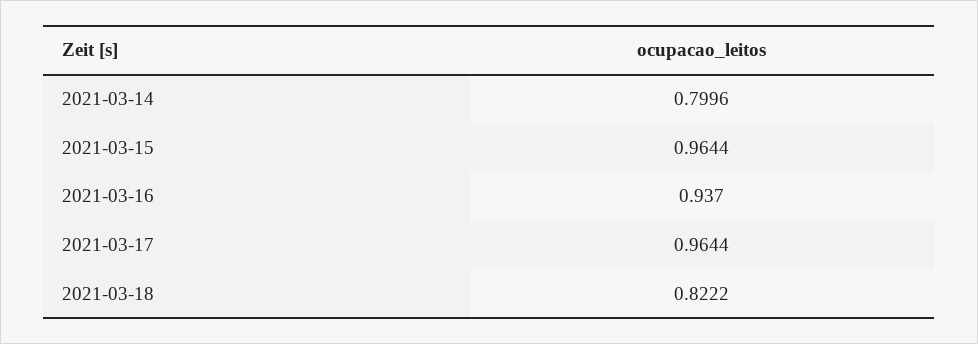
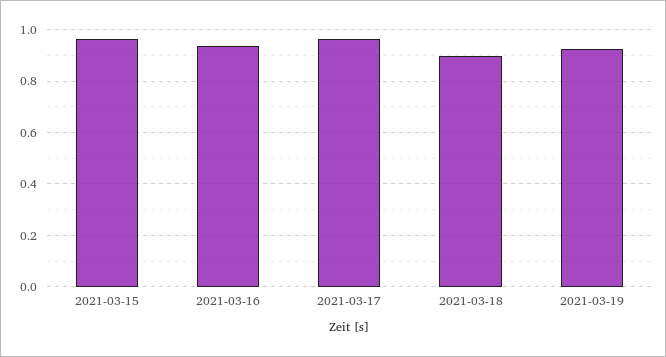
2021-03-14: 0.7996 -> none
2021-03-18: 0.8222 -> 0.9
2021-03-19: none -> 0.925

